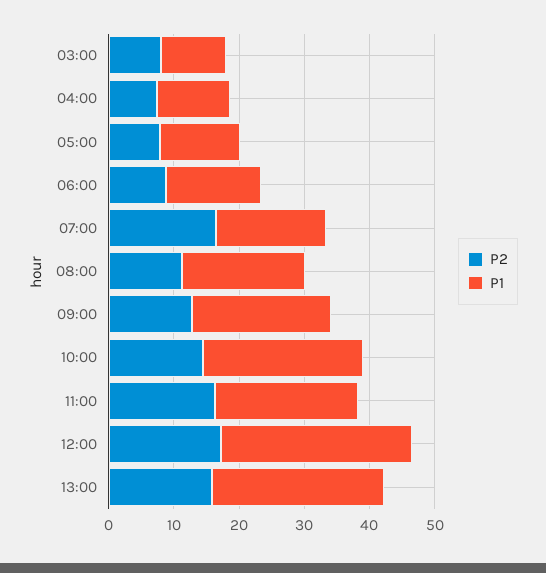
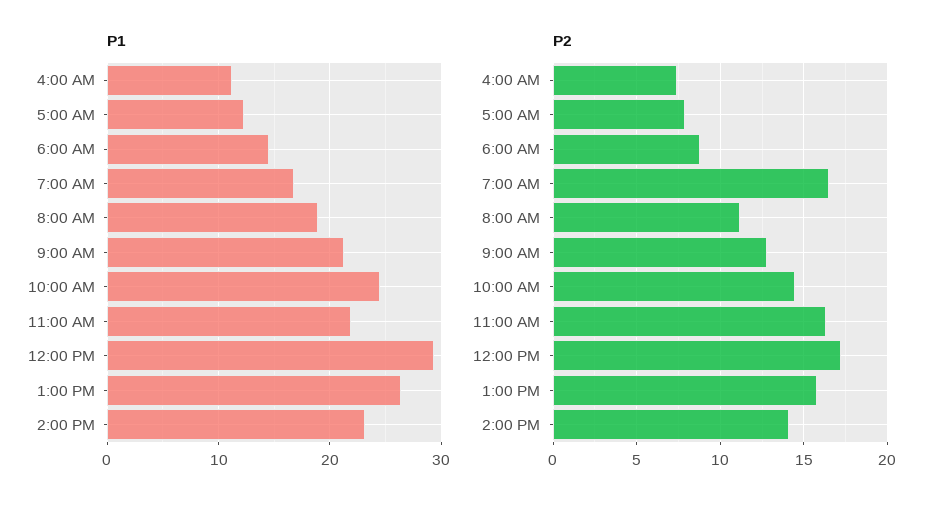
P2, 03:00: 8 -> none
P1, 03:00: 10 -> none
P1, 2:00 PM: none -> 23
P2, 2:00 PM: none -> 14

